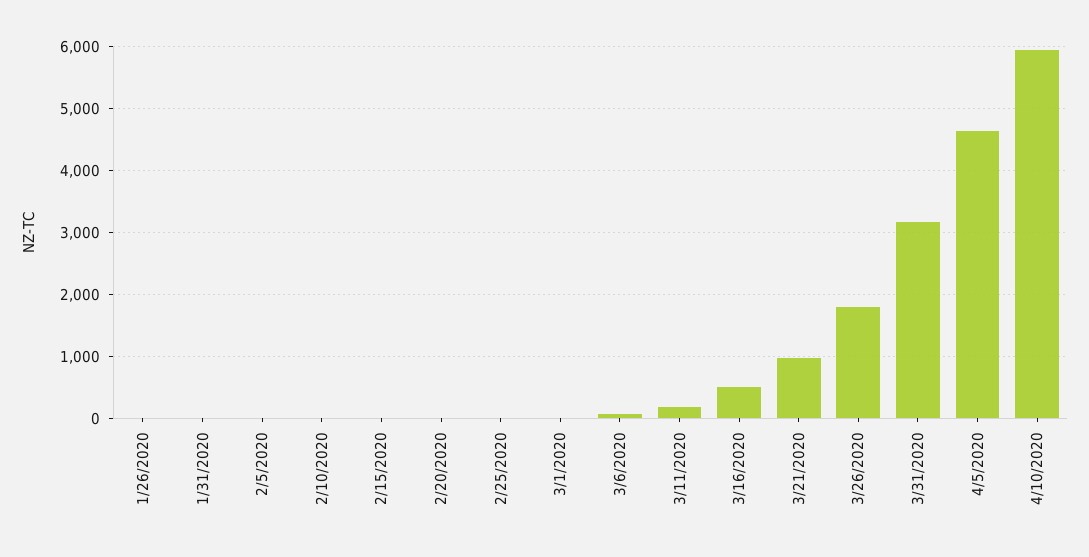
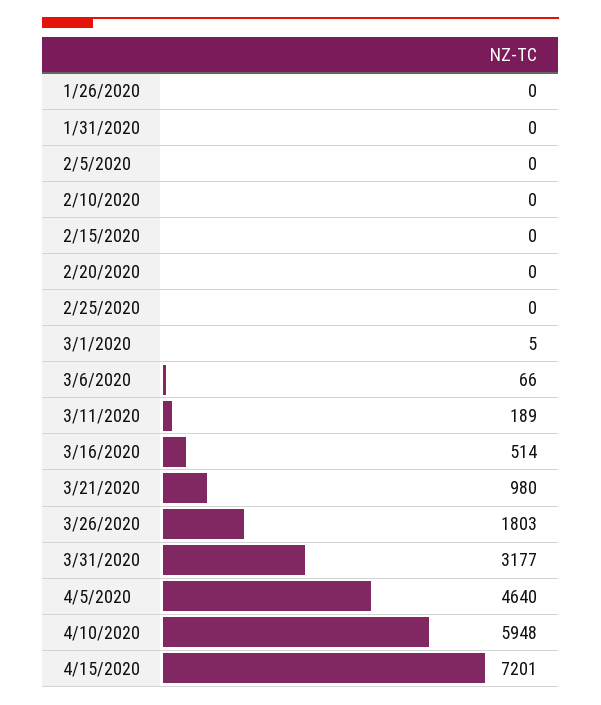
4/15/2020: none -> 7201

